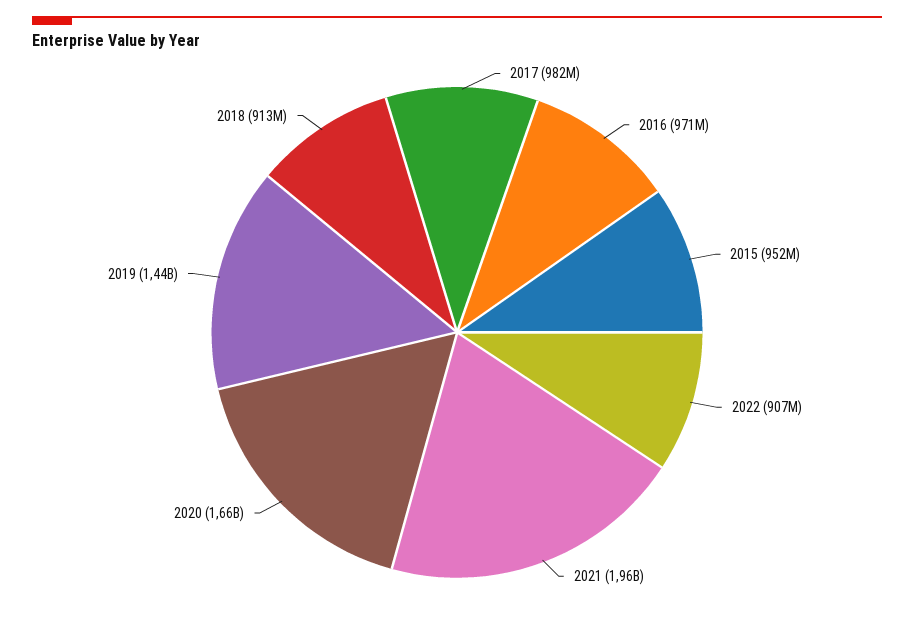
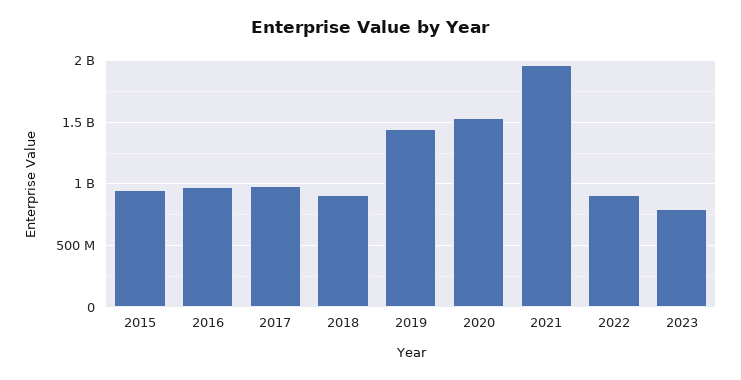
2020: 1660000000 -> 1550000000
2023: none -> 800000000

